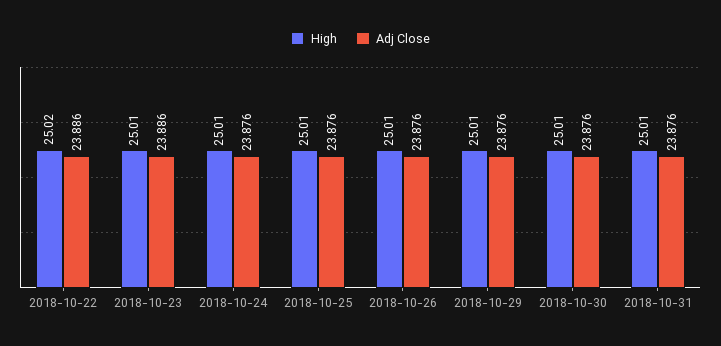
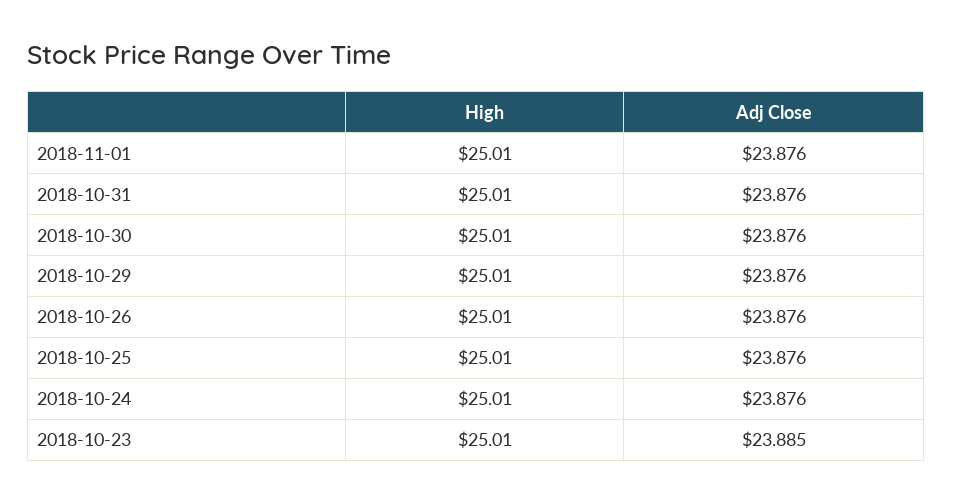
High, 2018-10-22: 25.02 -> none
Adj Close, 2018-10-22: 23.886 -> none
Adj Close, 2018-10-23: 23.886 -> 23.885
High, 2018-11-01: none -> 25.01
Adj Close, 2018-11-01: none -> 23.876

